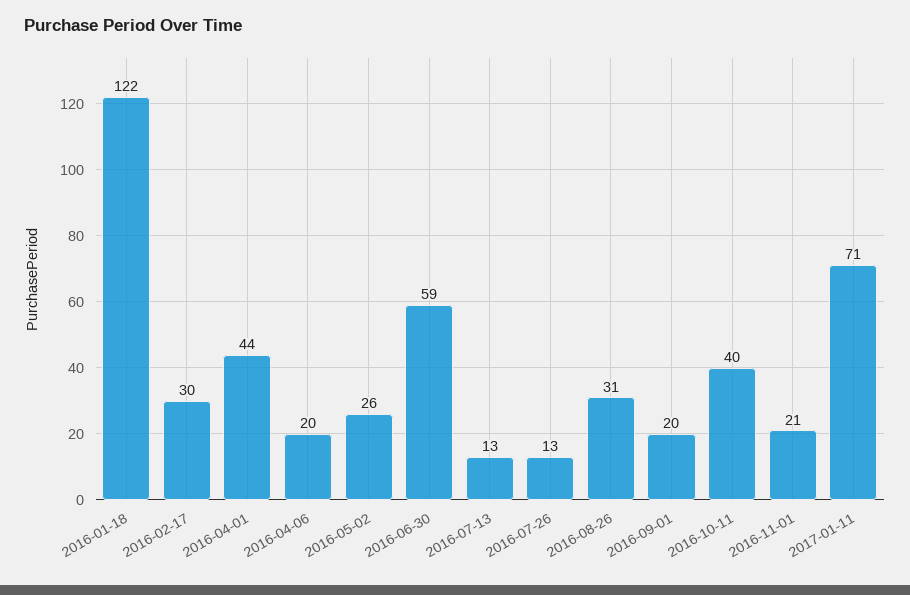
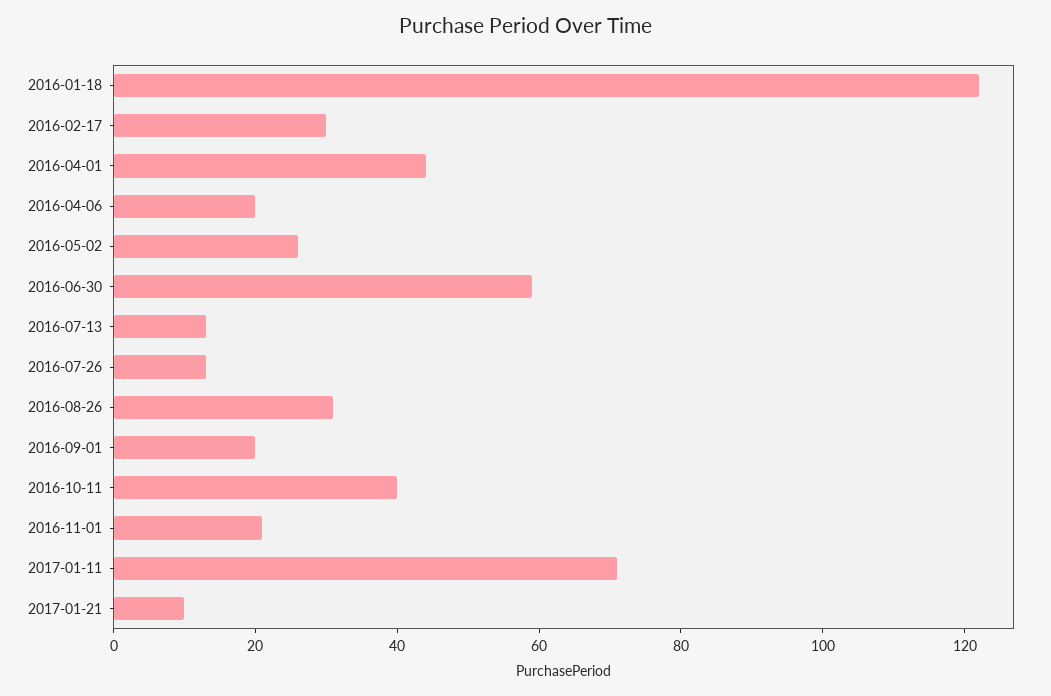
2017-01-21: none -> 10

